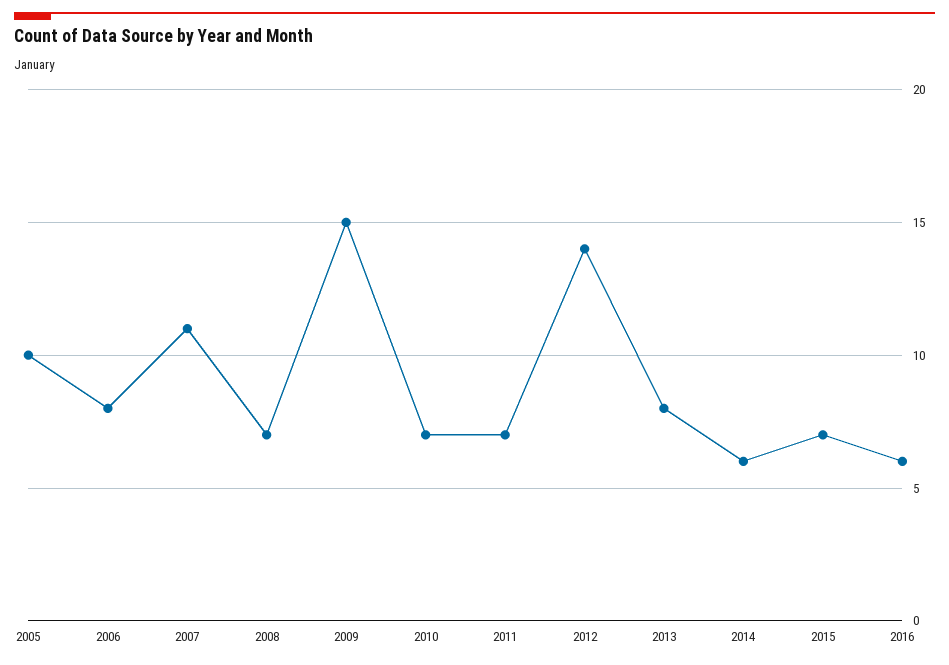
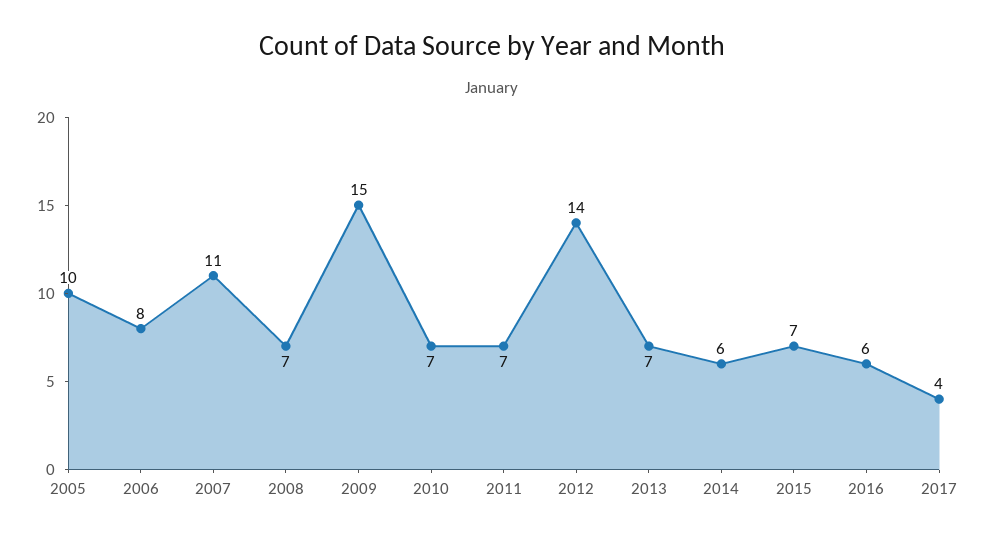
2013: 8 -> 7
2017: none -> 4

